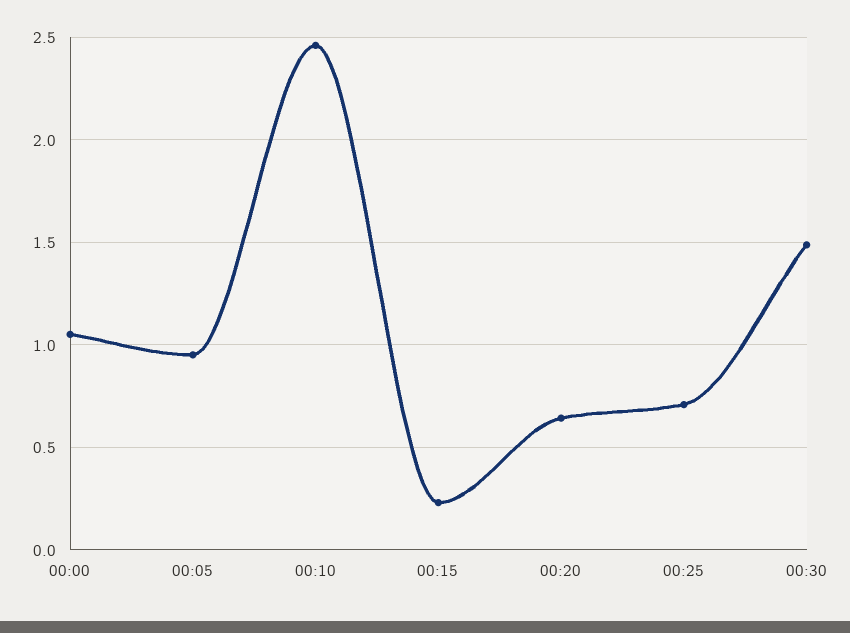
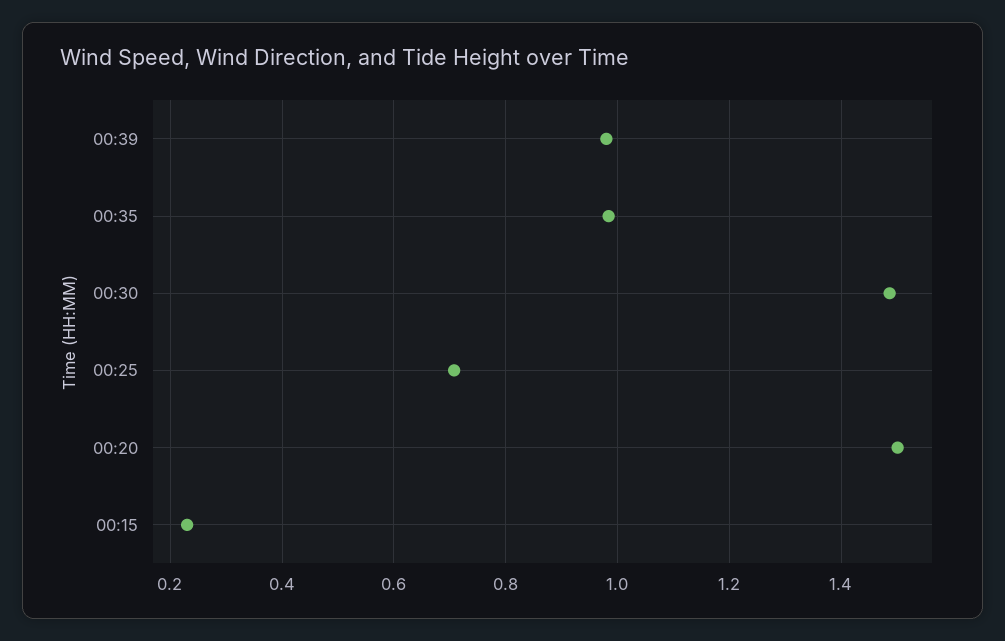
00:00: 1.05 -> none
00:05: 0.95 -> none
00:10: 2.45 -> none
00:20: 0.65 -> 1.5
00:39: none -> 0.98
00:35: none -> 0.98

